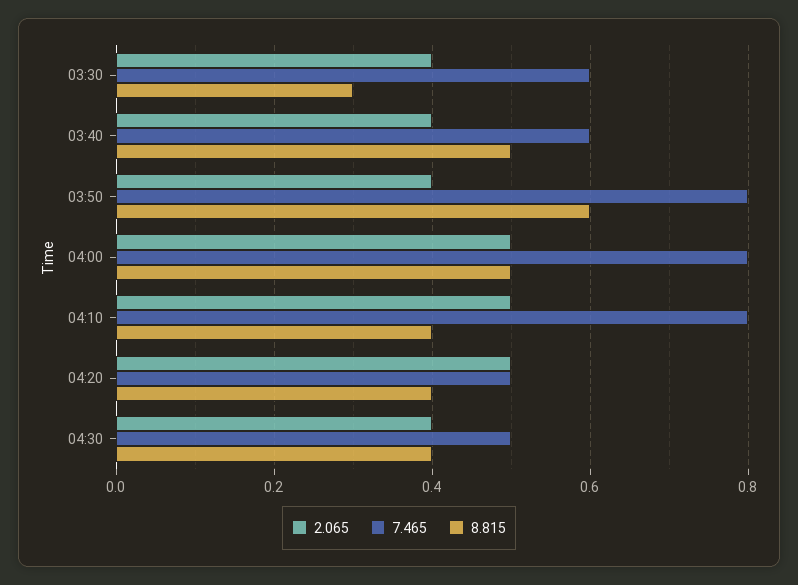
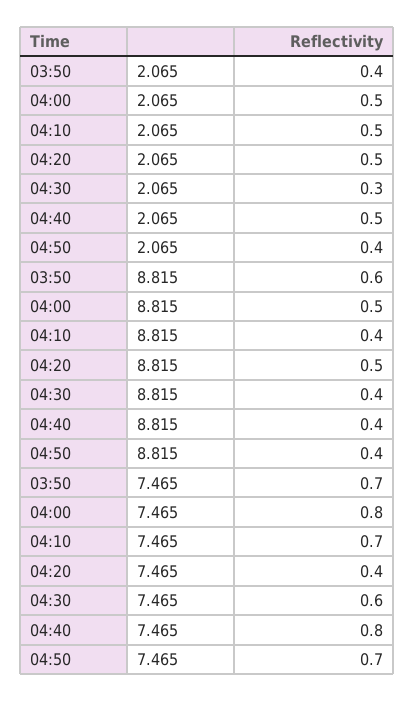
2.065, 03:30: 0.4 -> none
7.465, 03:30: 0.6 -> none
8.815, 03:30: 0.3 -> none
2.065, 03:40: 0.4 -> none
7.465, 03:40: 0.6 -> none
8.815, 03:40: 0.5 -> none
7.465, 03:50: 0.8 -> 0.7
7.465, 04:10: 0.8 -> 0.7
7.465, 04:20: 0.5 -> 0.4
8.815, 04:20: 0.4 -> 0.5
2.065, 04:30: 0.4 -> 0.3
7.465, 04:30: 0.5 -> 0.6
2.065, 04:40: none -> 0.5
2.065, 04:50: none -> 0.4
8.815, 04:40: none -> 0.4
8.815, 04:50: none -> 0.4
7.465, 04:40: none -> 0.8
7.465, 04:50: none -> 0.7

